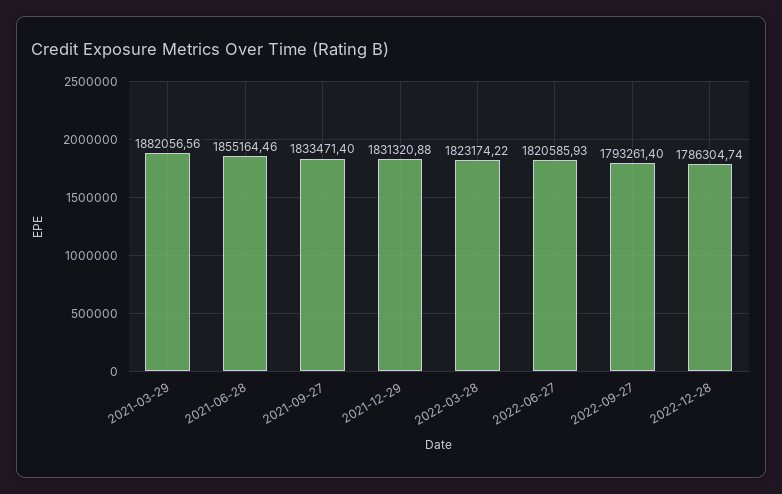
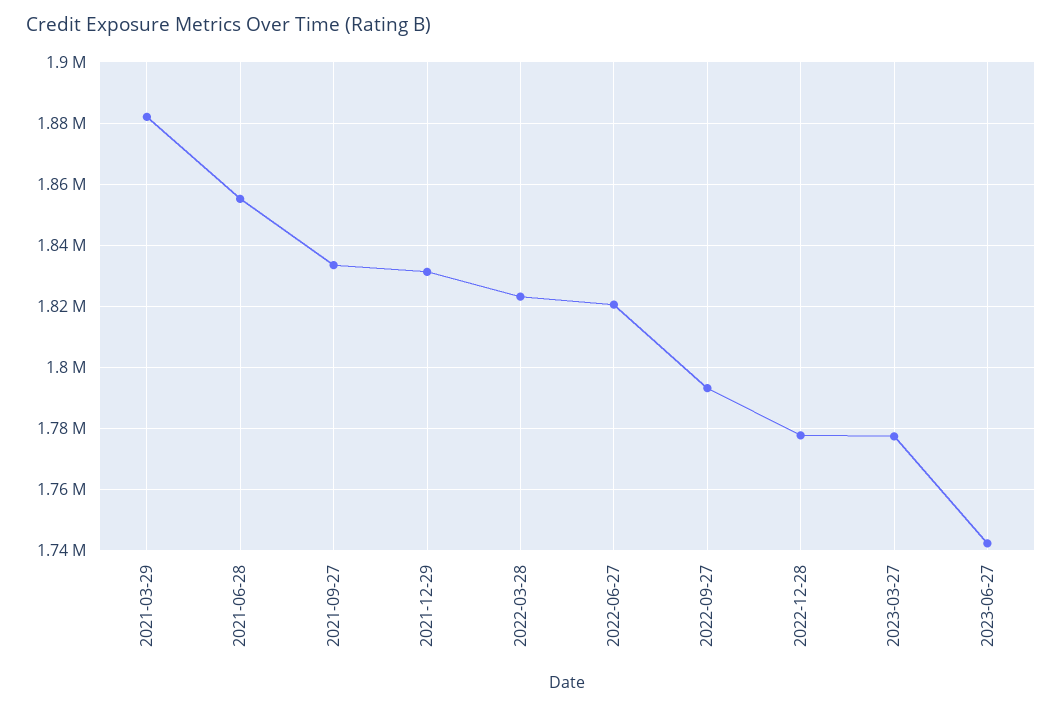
2022-12-28: 1786304.74 -> 1778000
2023-03-27: none -> 1778000
2023-06-27: none -> 1742000

